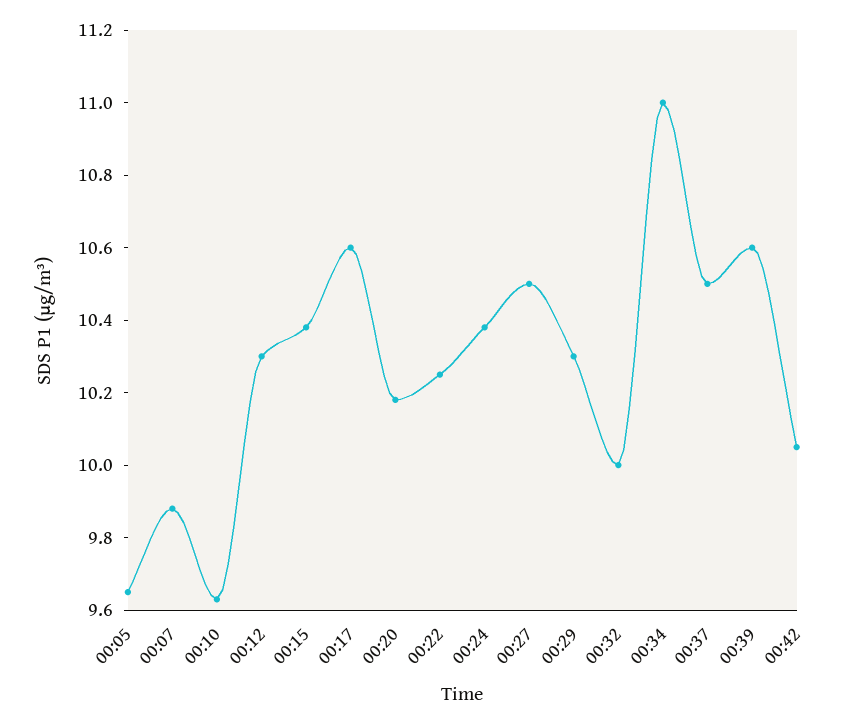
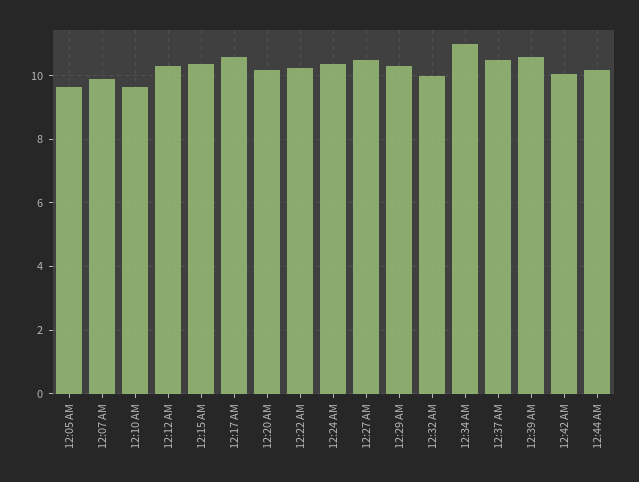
12:44 AM: none -> 10.2

